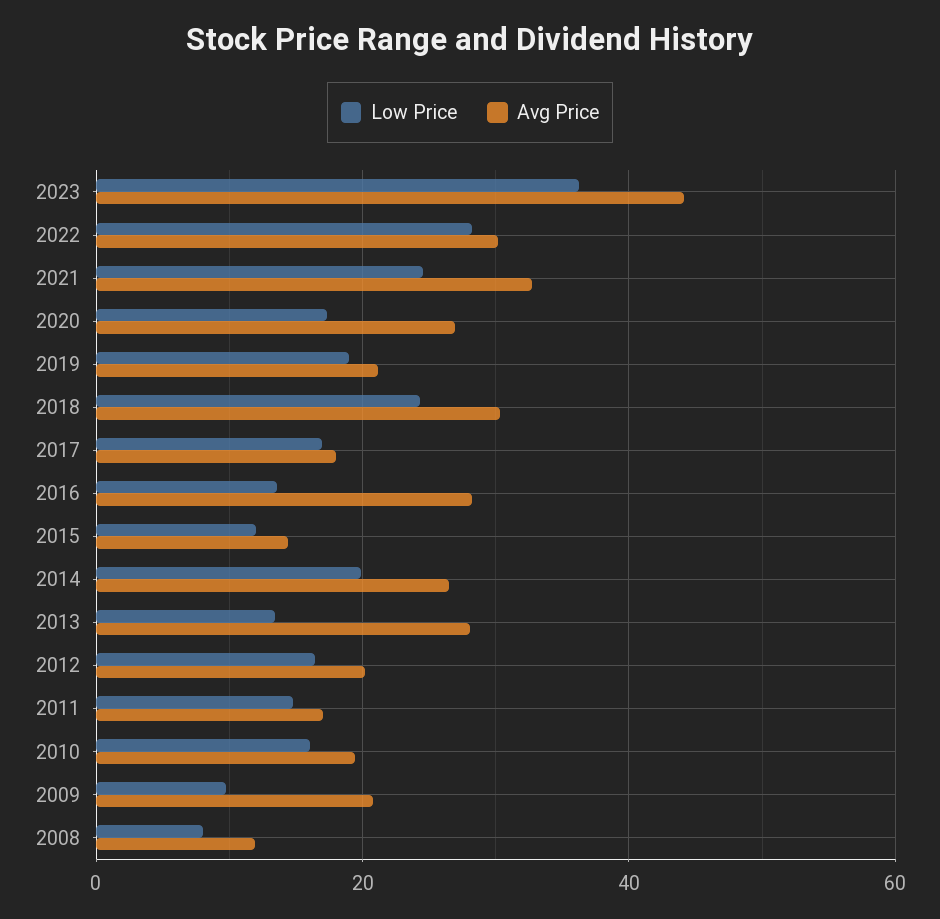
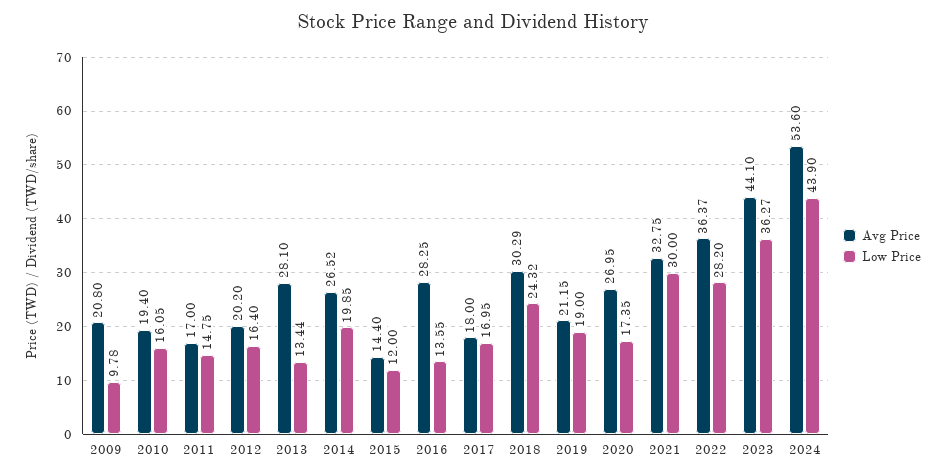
Avg Price, 2022: 30 -> 36.37
Low Price, 2021: 24 -> 30
Low Price, 2008: 8 -> none
Avg Price, 2008: 12 -> none
Avg Price, 2024: none -> 53.6
Low Price, 2024: none -> 43.9

